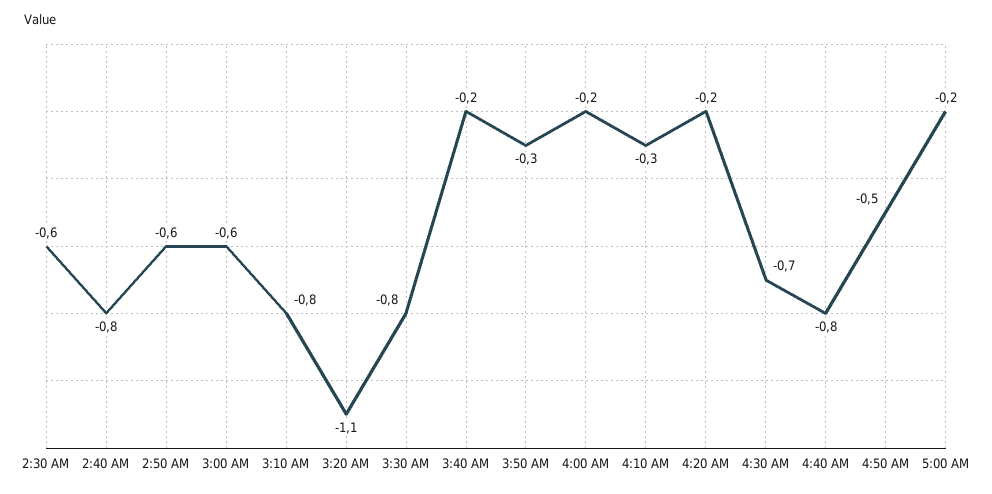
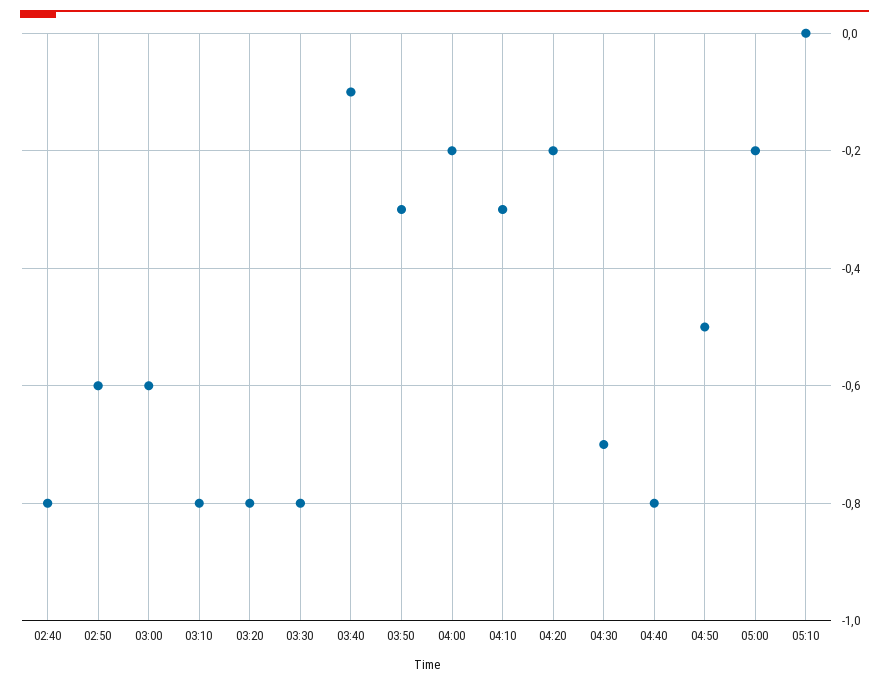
2:30 AM: -0.6 -> none
3:20 AM: -1.1 -> -0.8
3:40 AM: -0.2 -> -0.1
05:10: none -> 0

